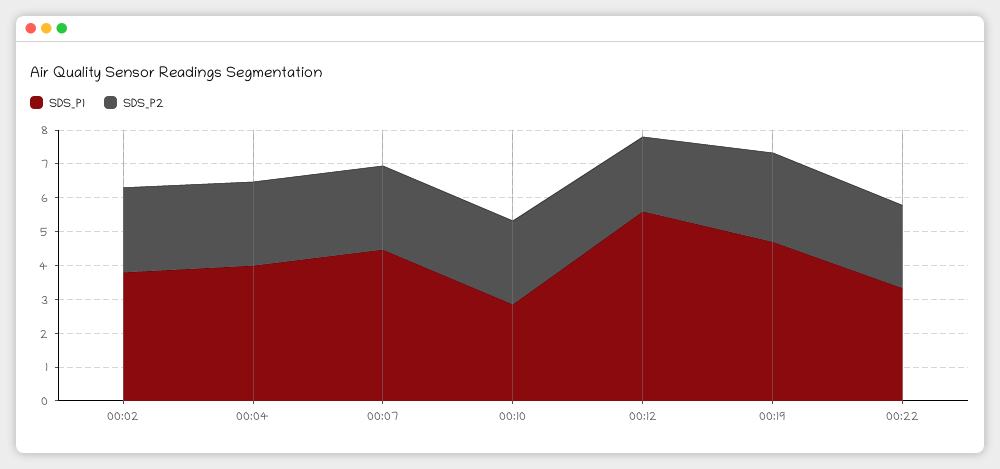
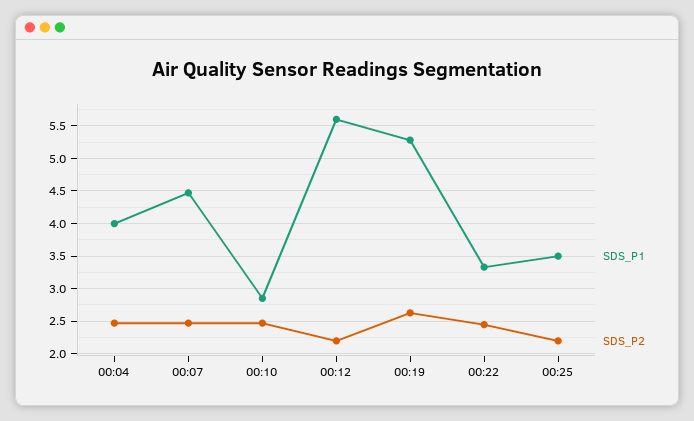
SDS_P1, 00:02: 3.75 -> none
SDS_P2, 00:02: 2.5 -> none
SDS_P1, 00:19: 4.75 -> 5.3
SDS_P1, 00:25: none -> 3.5
SDS_P2, 00:25: none -> 2.2

